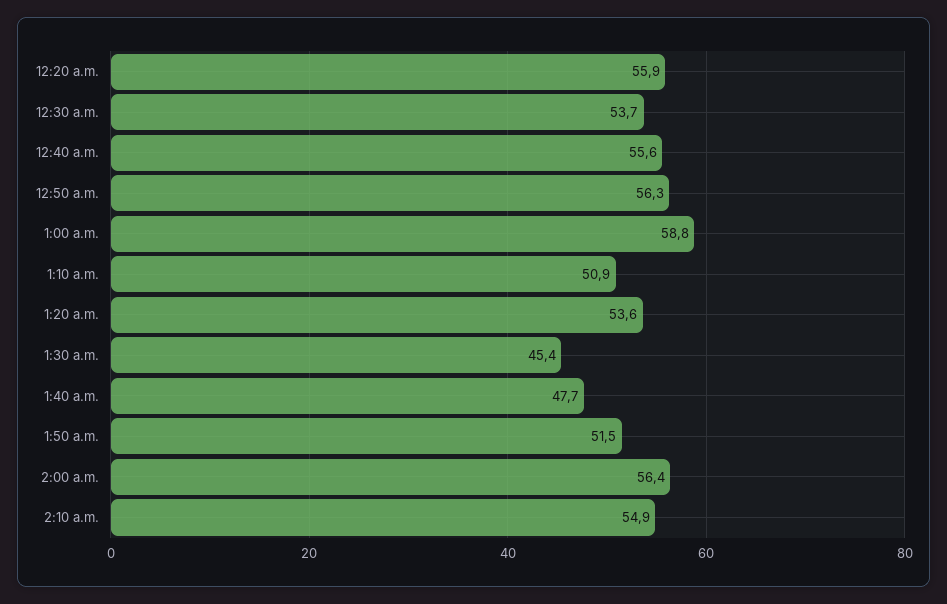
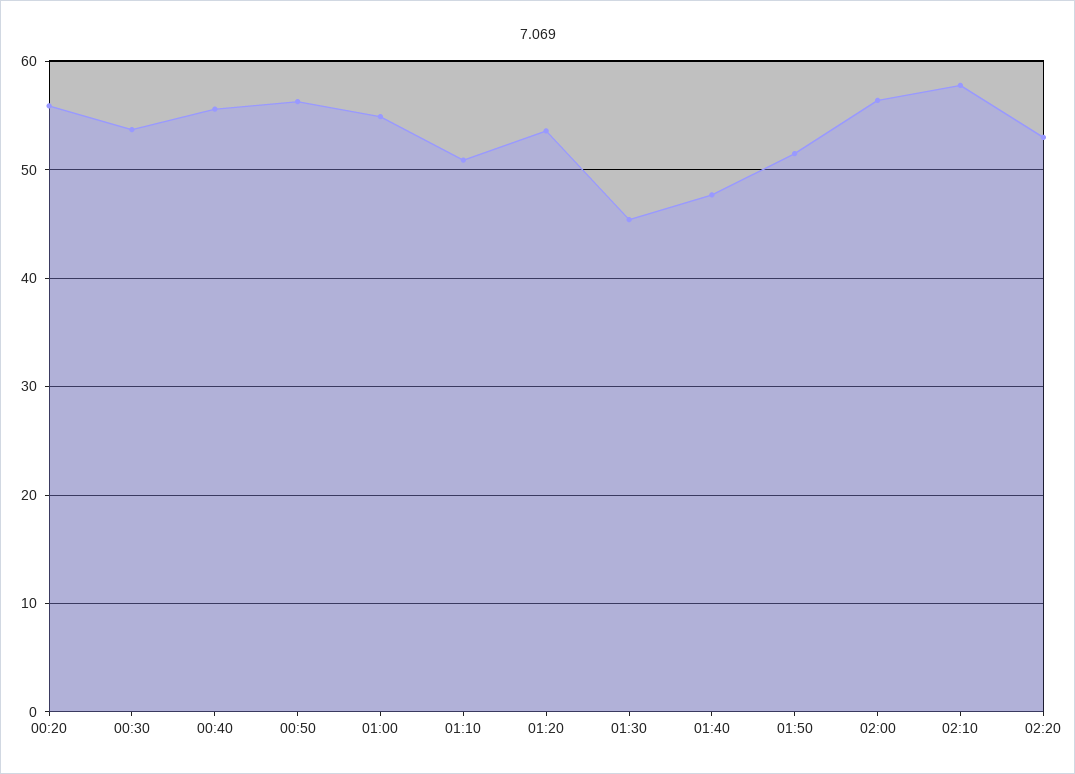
1:00 a.m.: 58.8 -> 55
2:10 a.m.: 54.9 -> 58
02:20: none -> 53

